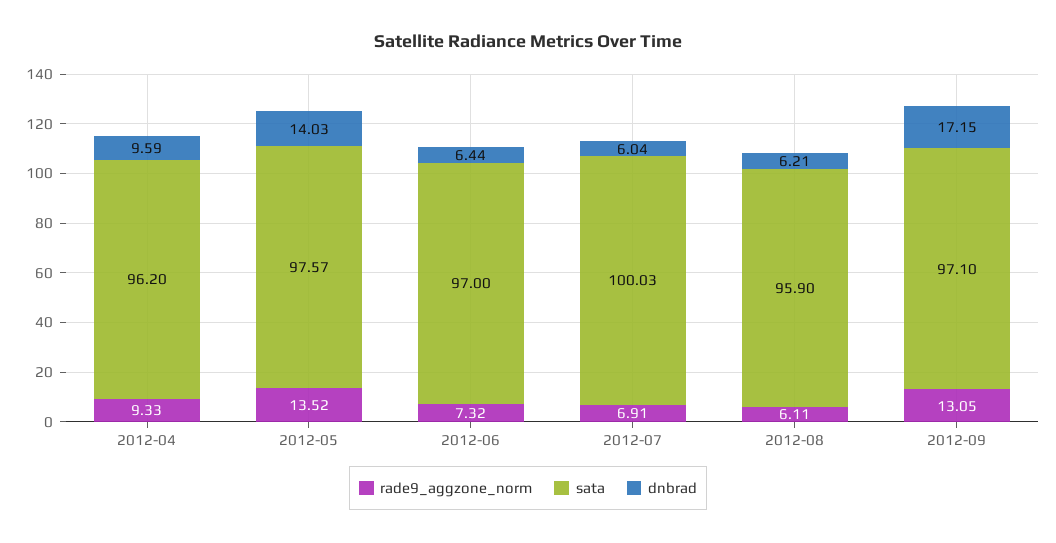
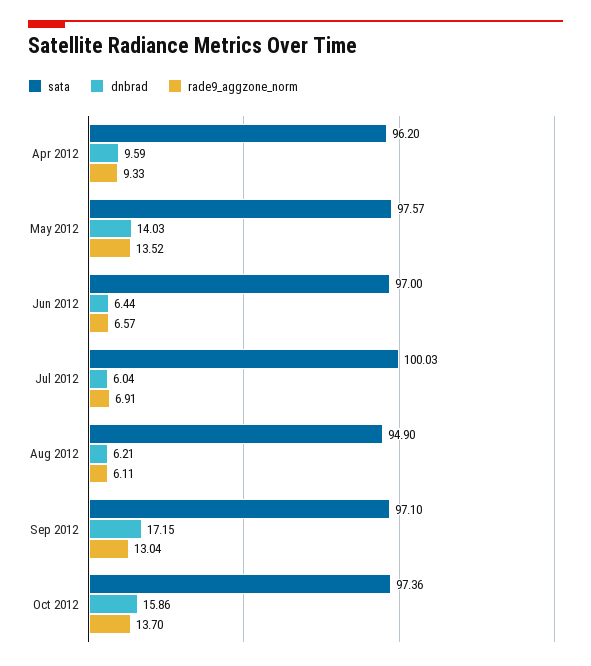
rade9_aggzone_norm, 2012-06: 7.32 -> 6.57
sata, 2012-08: 95.9 -> 94.9
rade9_aggzone_norm, 2012-09: 13.05 -> 13.04
sata, Oct 2012: none -> 97.36
dnbrad, Oct 2012: none -> 15.86
rade9_aggzone_norm, Oct 2012: none -> 13.7

